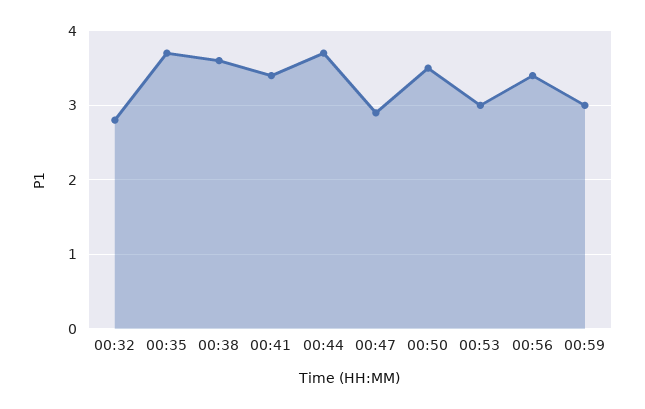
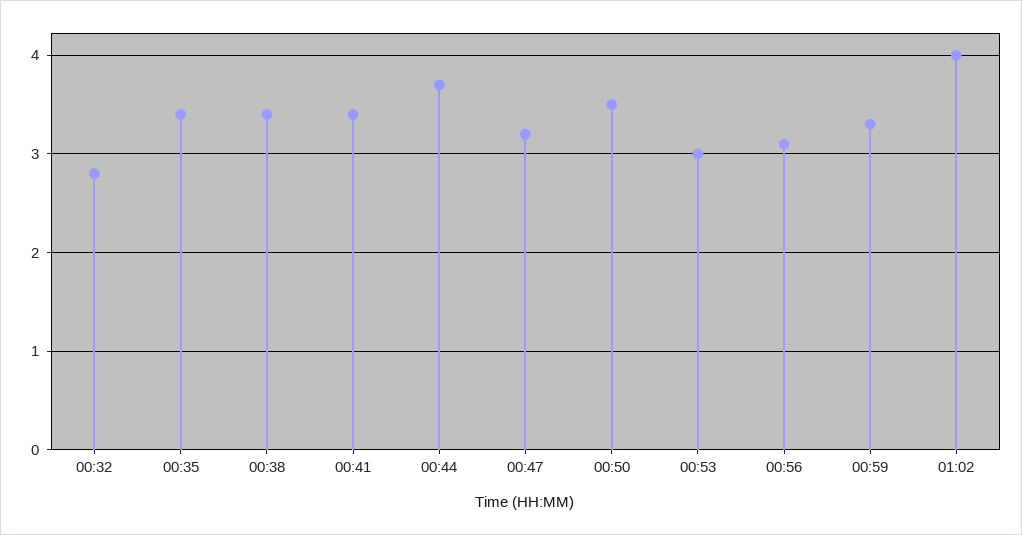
00:35: 3.7 -> 3.4
00:38: 3.6 -> 3.4
00:47: 2.9 -> 3.2
00:56: 3.4 -> 3.1
00:59: 3 -> 3.3
01:02: none -> 4

